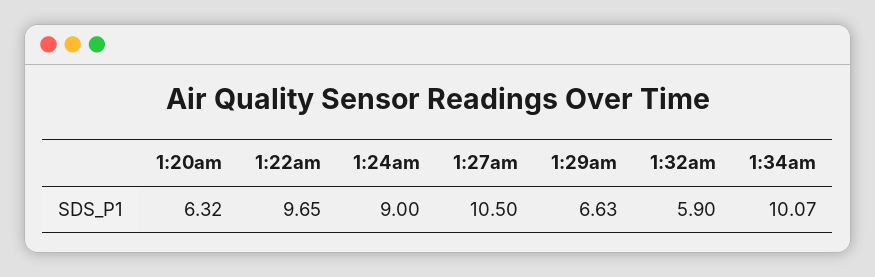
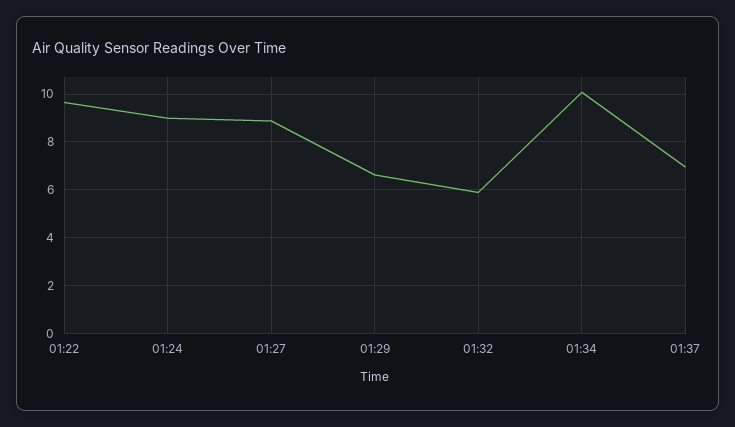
1:20am: 6.32 -> none
1:27am: 10.5 -> 9
01:37: none -> 7

